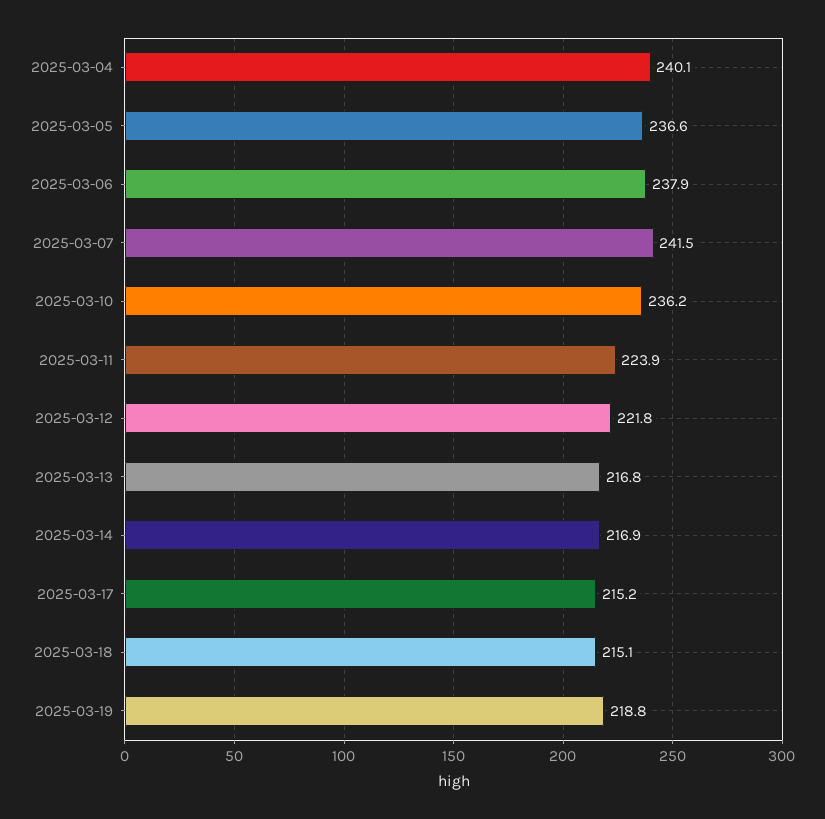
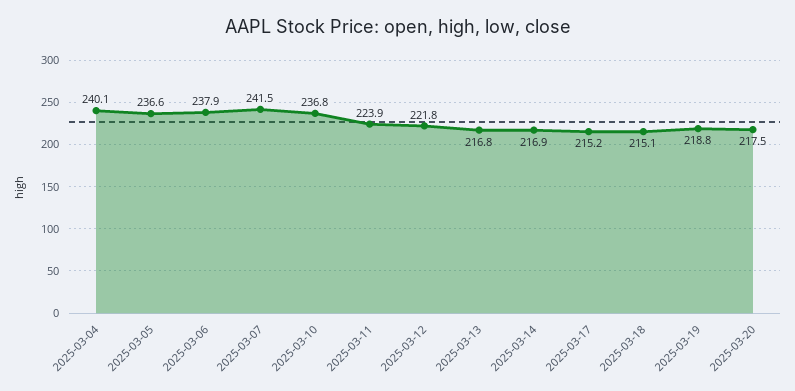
2025-03-10: 236.2 -> 236.8
2025-03-20: none -> 217.5

